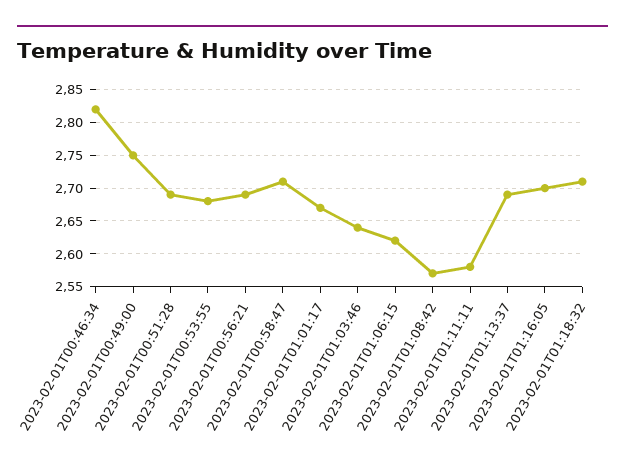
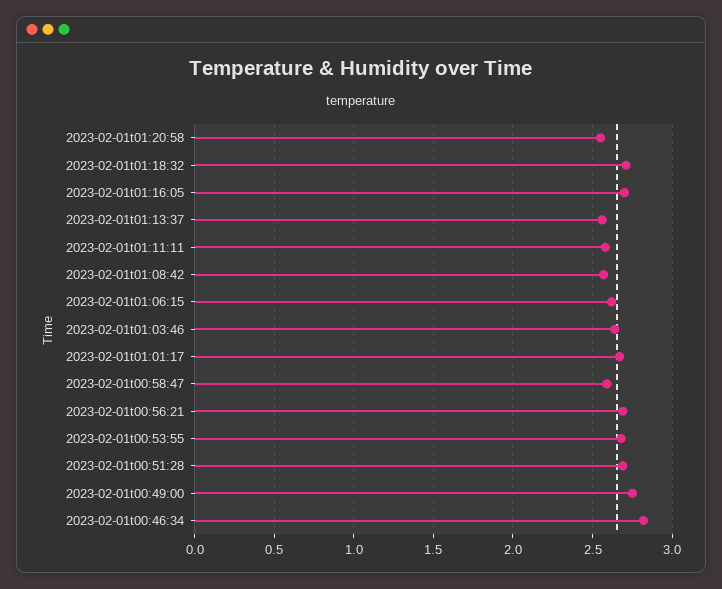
2023-02-01T00:58:47: 2.71 -> 2.6
2023-02-01T01:13:37: 2.69 -> 2.55
2023-02-01t01:20:58: none -> 2.55

